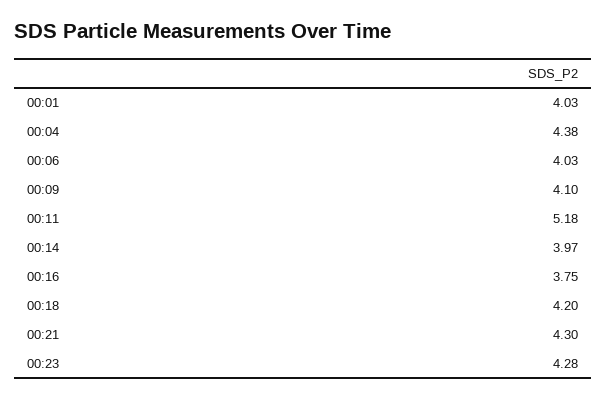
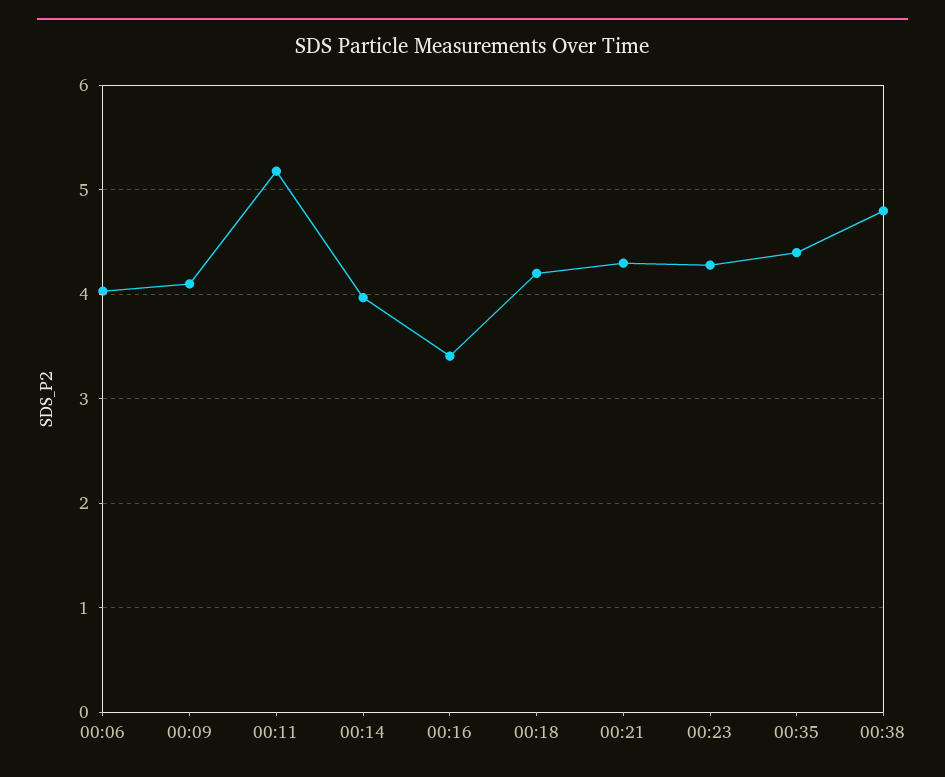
00:01: 4.03 -> none
00:04: 4.38 -> none
00:16: 3.75 -> 3.4
00:35: none -> 4.4
00:38: none -> 4.8

